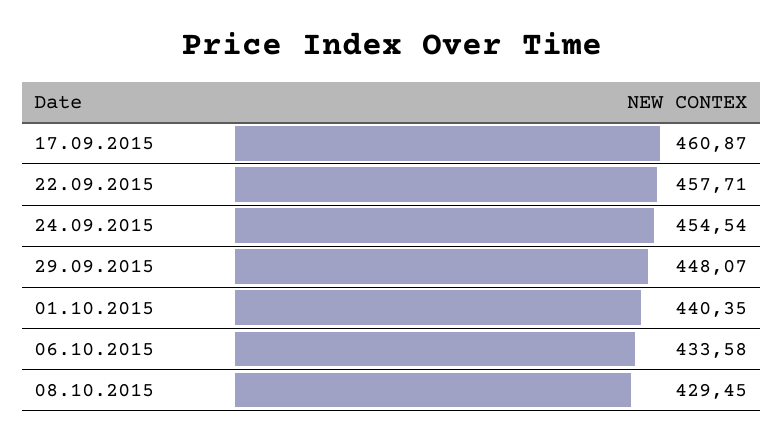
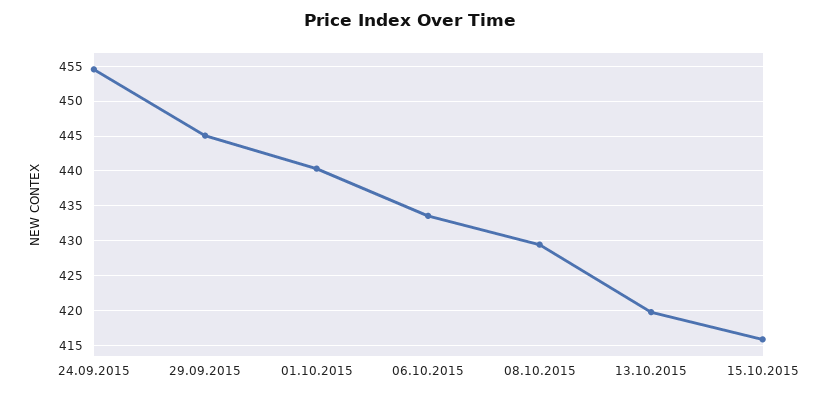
17.09.2015: 460.87 -> none
22.09.2015: 457.71 -> none
29.09.2015: 448.07 -> 445
13.10.2015: none -> 420
15.10.2015: none -> 416

